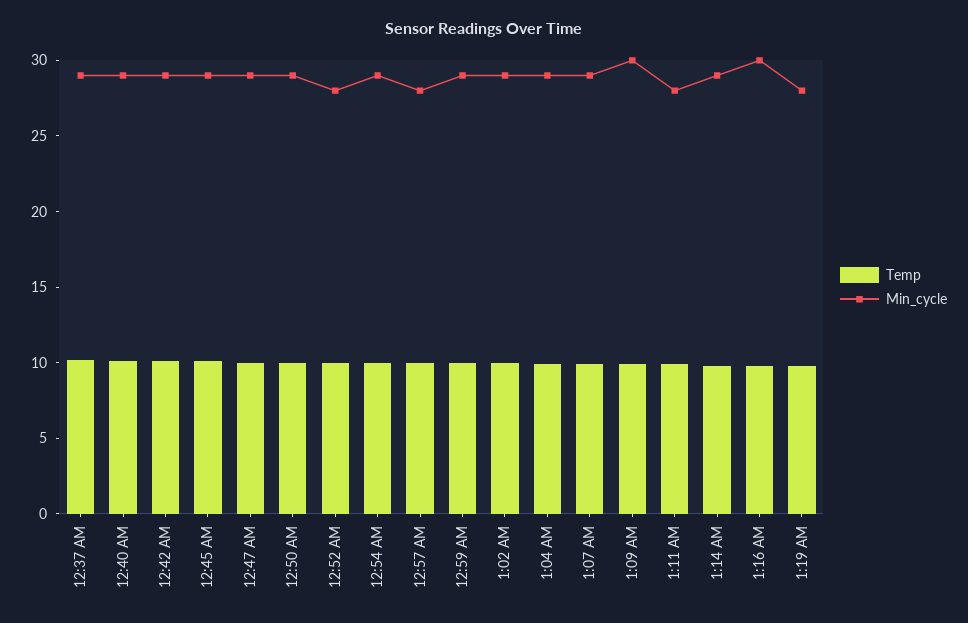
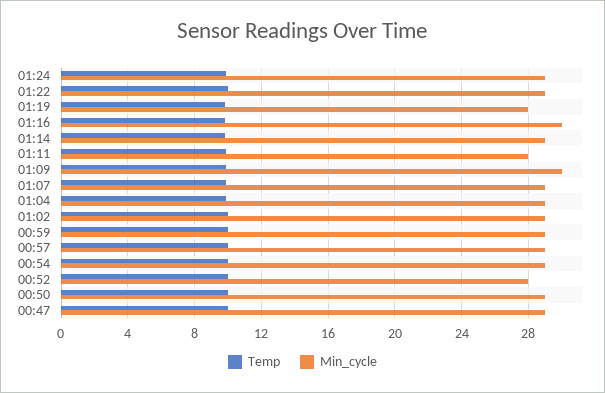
Temp, 12:37 AM: 10 -> none
Min_cycle, 12:37 AM: 29 -> none
Temp, 12:40 AM: 10 -> none
Min_cycle, 12:40 AM: 29 -> none
Temp, 12:42 AM: 10 -> none
Min_cycle, 12:42 AM: 29 -> none
Temp, 12:45 AM: 10 -> none
Min_cycle, 12:45 AM: 29 -> none
Min_cycle, 12:57 AM: 28 -> 29
Temp, 01:24: none -> 10
Min_cycle, 01:24: none -> 29
Temp, 01:22: none -> 10
Min_cycle, 01:22: none -> 29

